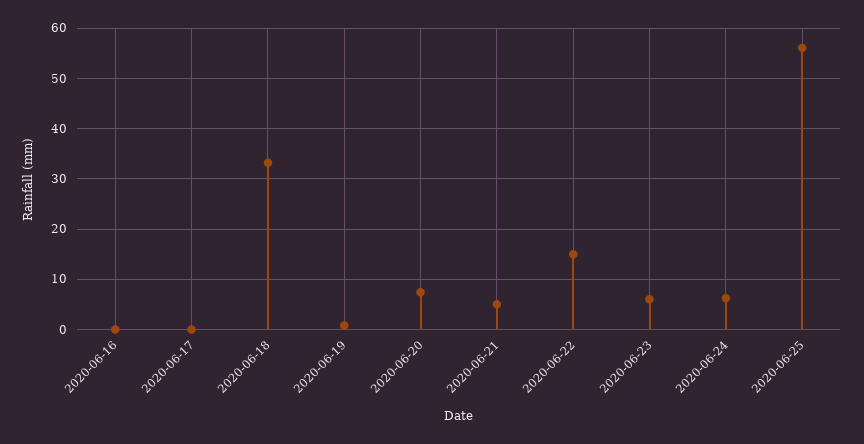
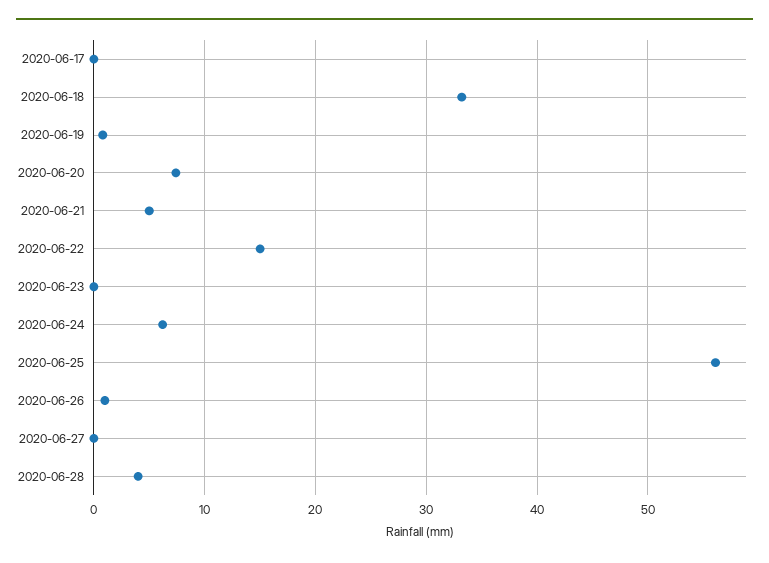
2020-06-16: 0 -> none
2020-06-23: 6 -> 0
2020-06-26: none -> 1
2020-06-27: none -> 0
2020-06-28: none -> 4

